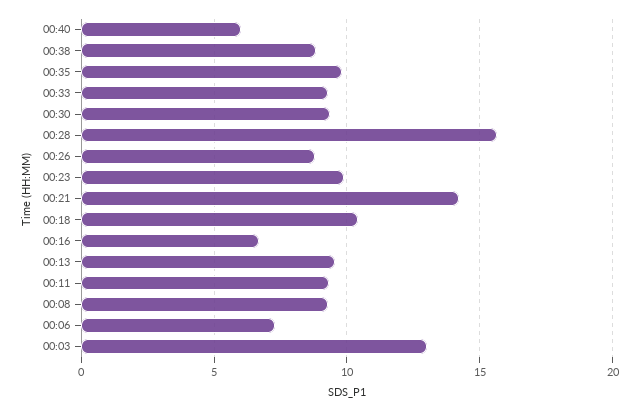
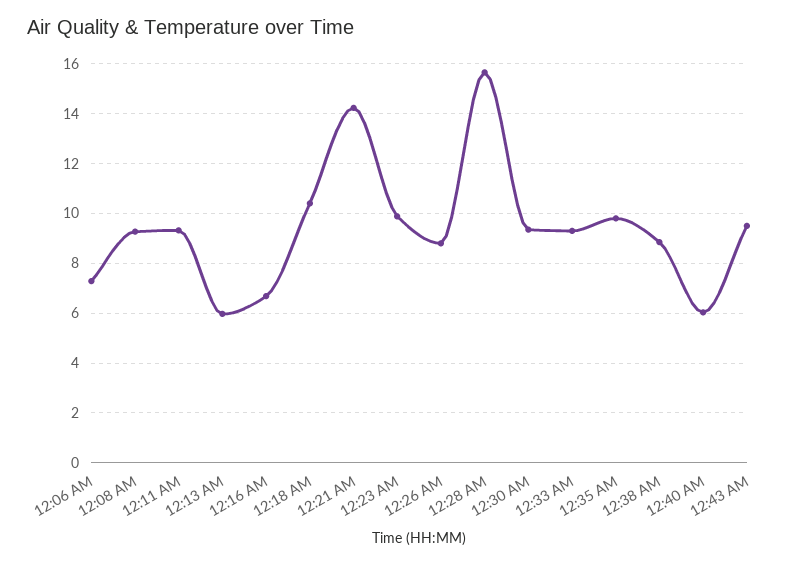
00:13: 9.5 -> 6
00:03: 13 -> none
12:43 AM: none -> 9.5

